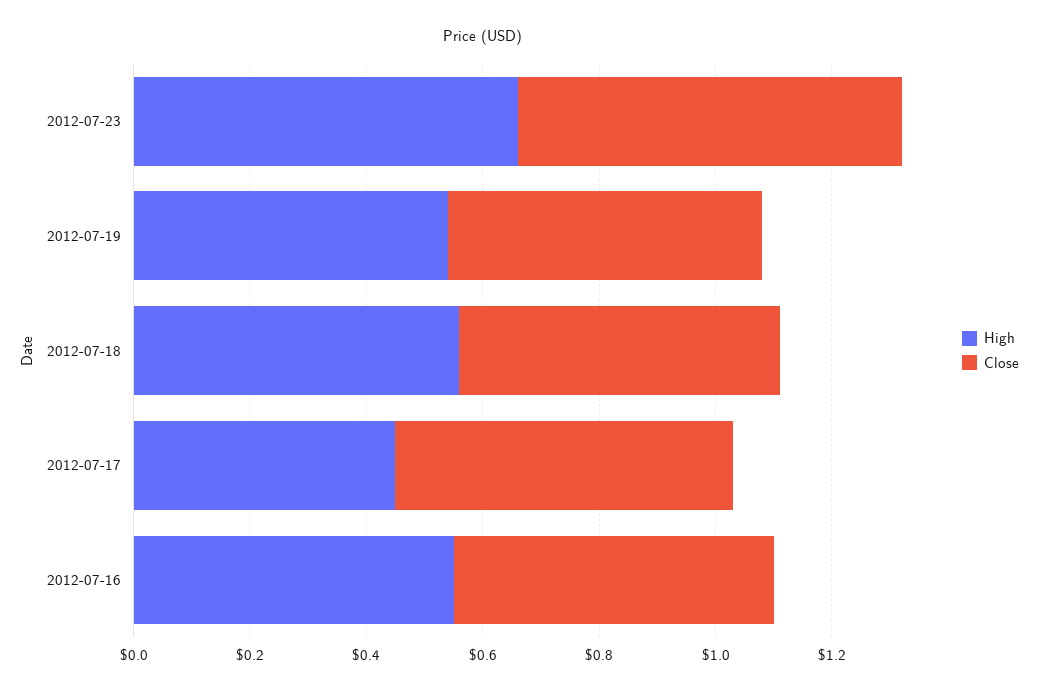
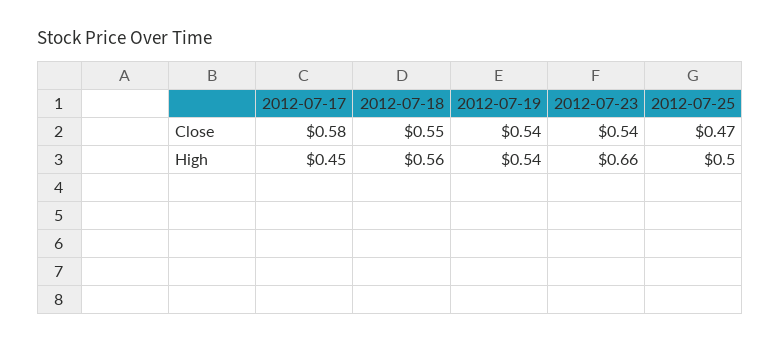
Close, 2012-07-23: 0.65 -> 0.54
High, 2012-07-16: 0.55 -> none
Close, 2012-07-16: 0.55 -> none
Close, 2012-07-25: none -> 0.47
High, 2012-07-25: none -> 0.5

